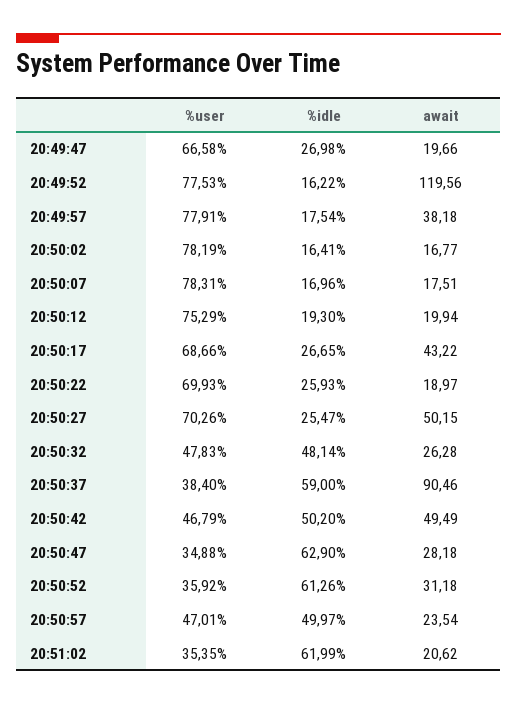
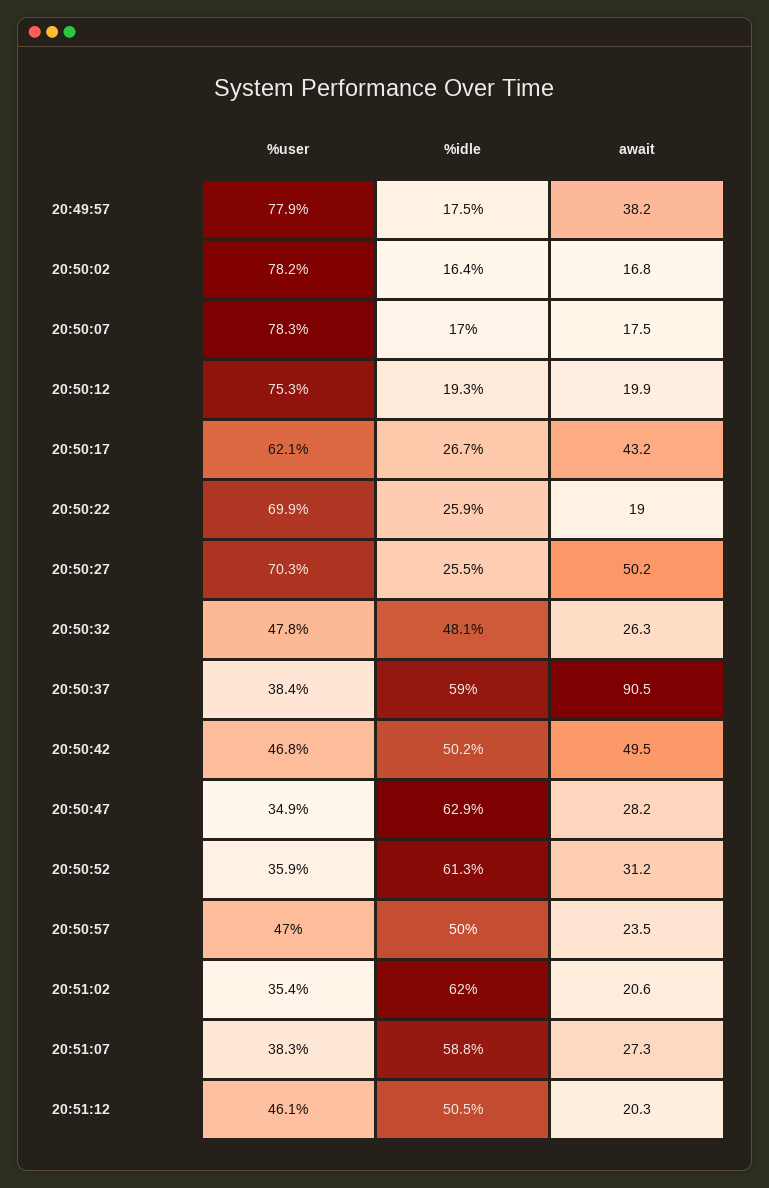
%user, 20:49:47: 66.58 -> none
%idle, 20:49:47: 26.98 -> none
await, 20:49:47: 19.66 -> none
%user, 20:49:52: 77.53 -> none
%idle, 20:49:52: 16.22 -> none
await, 20:49:52: 119.56 -> none
%user, 20:50:17: 68.66 -> 62.1
%user, 20:51:07: none -> 38.3
%idle, 20:51:07: none -> 58.8
await, 20:51:07: none -> 27.3
%user, 20:51:12: none -> 46.1
%idle, 20:51:12: none -> 50.5
await, 20:51:12: none -> 20.3

